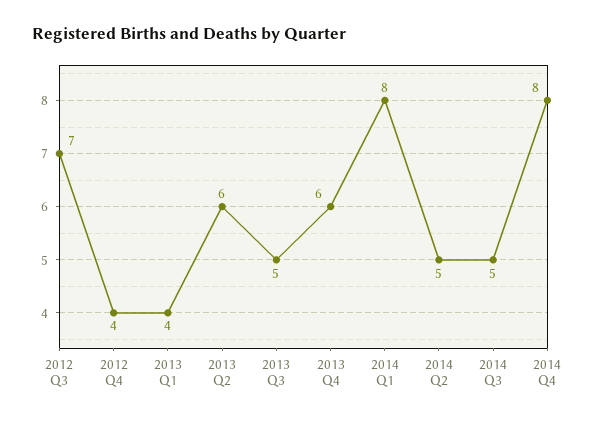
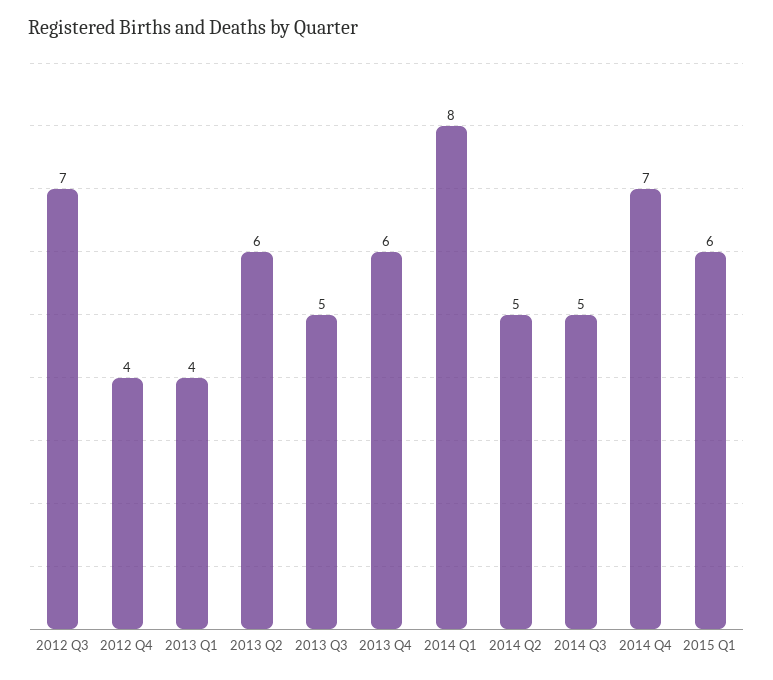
2014 Q4: 8 -> 7
2015 Q1: none -> 6

